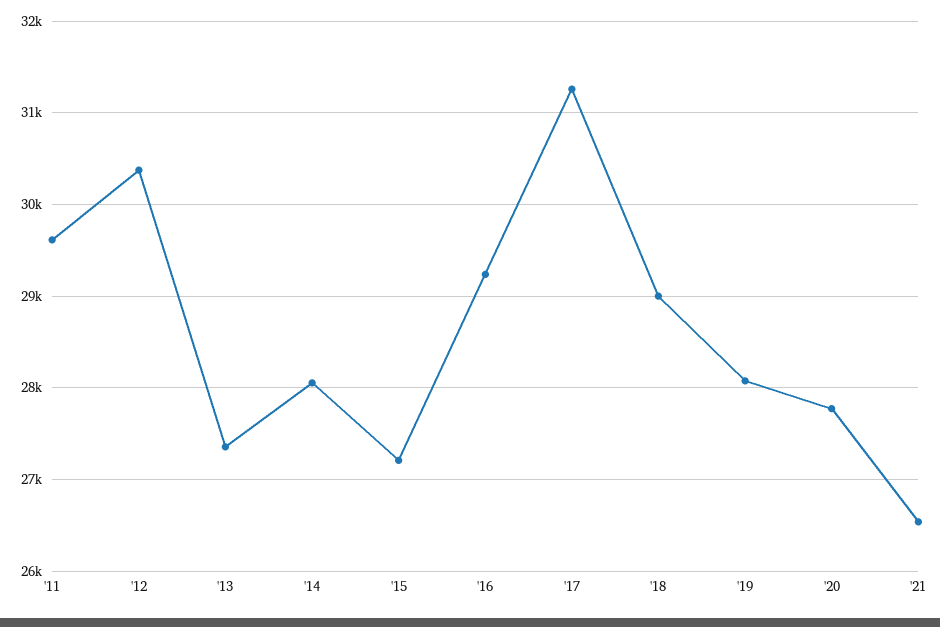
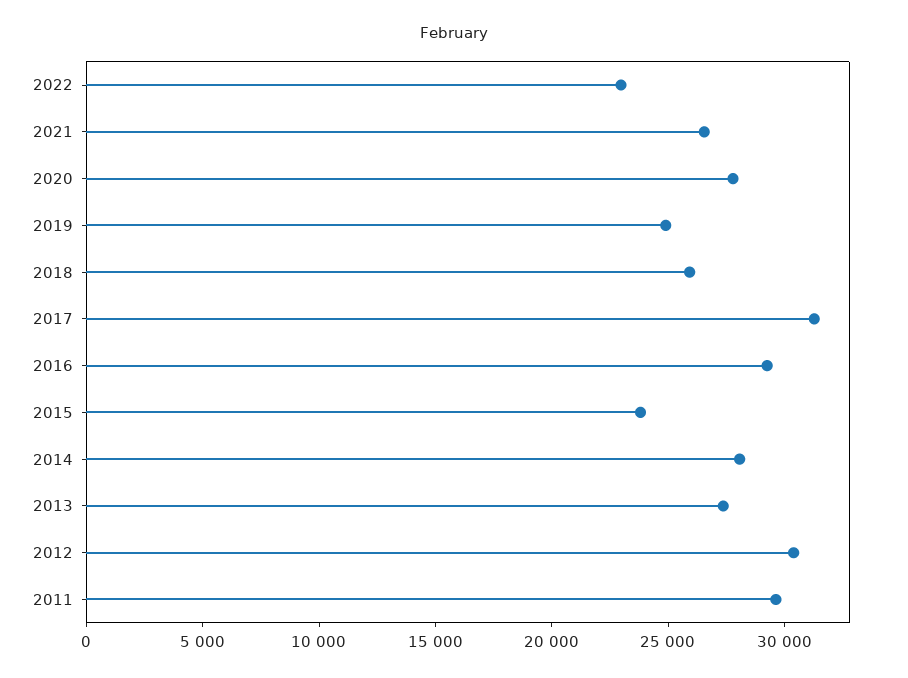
'15: 27200 -> 24000
'18: 29000 -> 26000
'19: 28100 -> 25000
2022: none -> 23000

